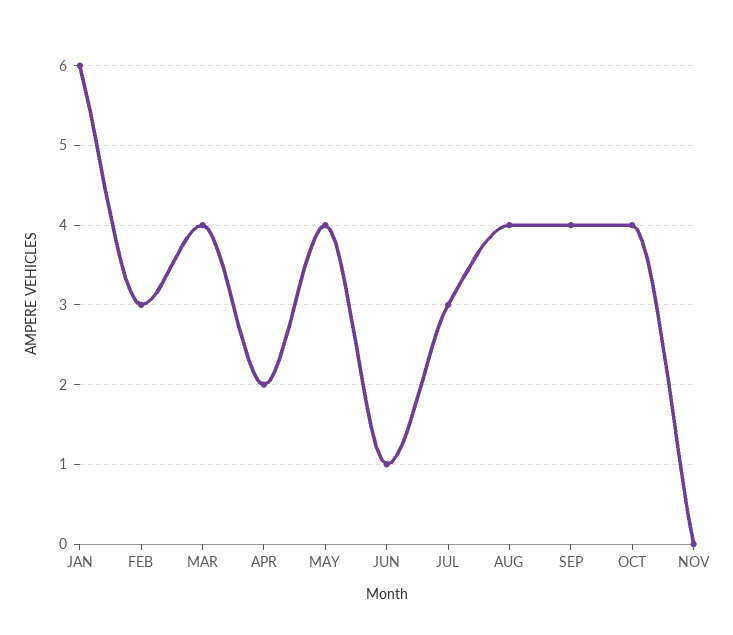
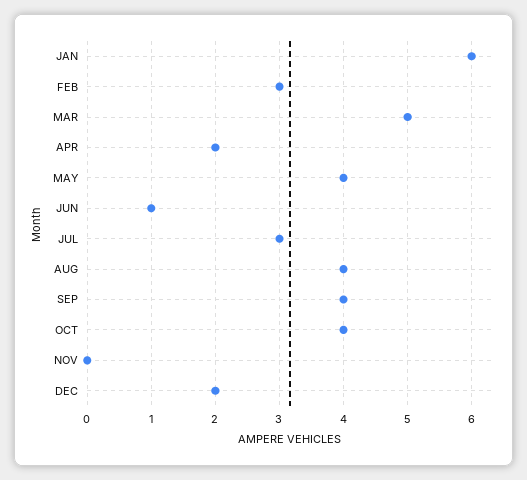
MAR: 4 -> 5
DEC: none -> 2

